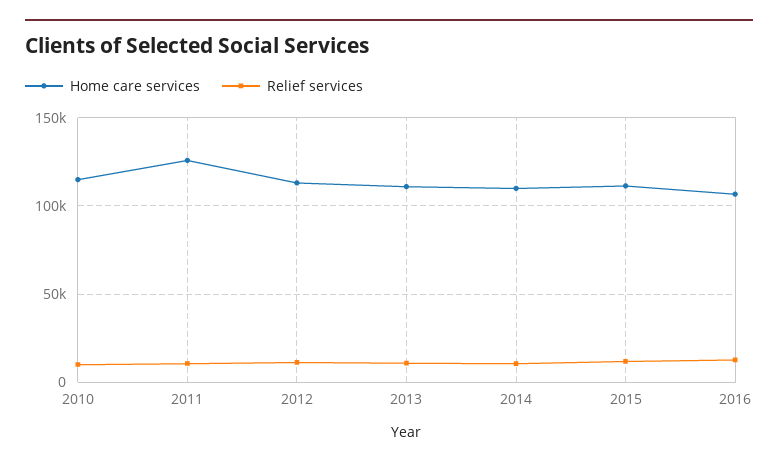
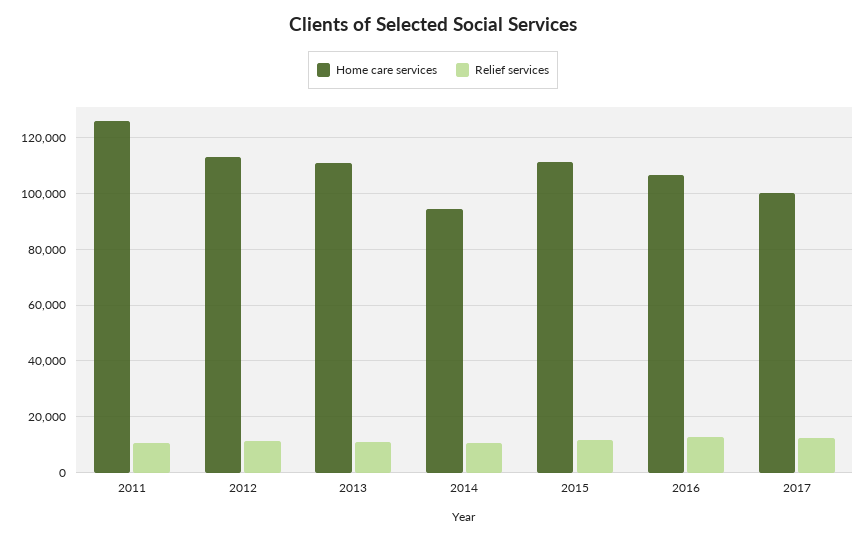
Home care services, 2010: 115000 -> none
Relief services, 2010: 10000 -> none
Home care services, 2014: 110000 -> 95000
Home care services, 2017: none -> 100000
Relief services, 2017: none -> 12500

